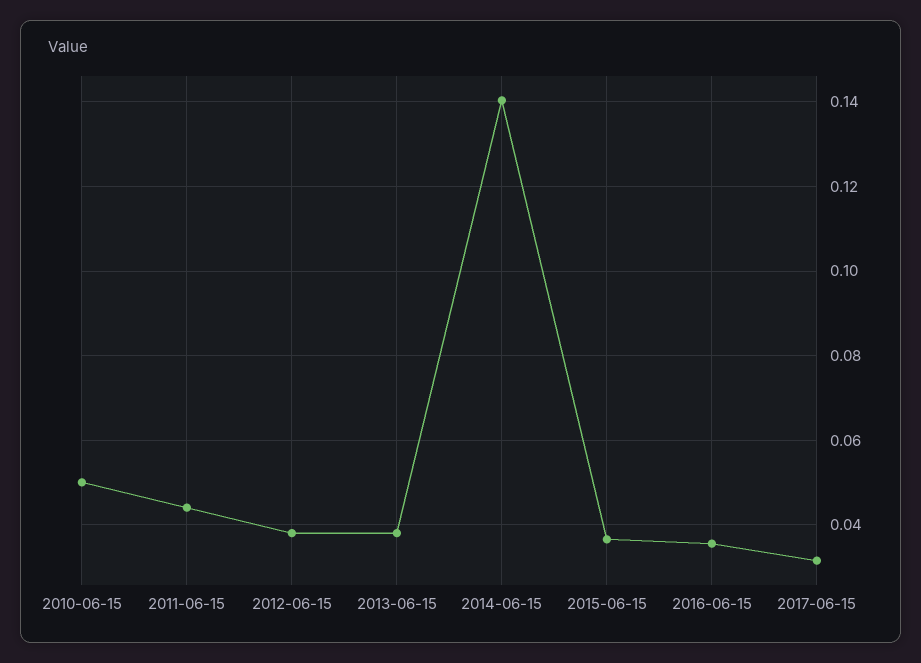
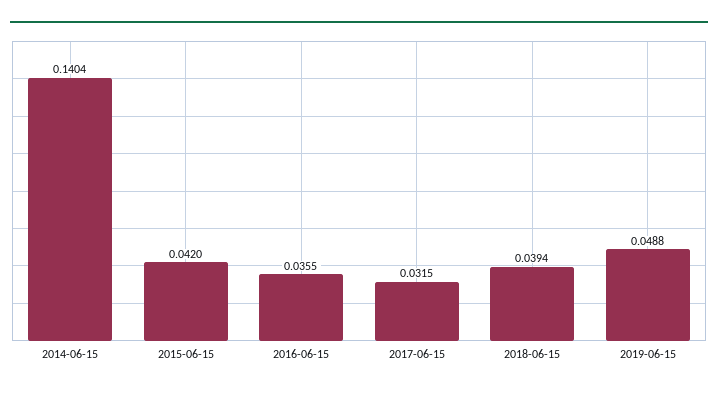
2010-06-15: 0.05 -> none
2011-06-15: 0.044 -> none
2012-06-15: 0.038 -> none
2013-06-15: 0.038 -> none
2015-06-15: 0.036 -> 0.042
2018-06-15: none -> 0.0394
2019-06-15: none -> 0.0488

